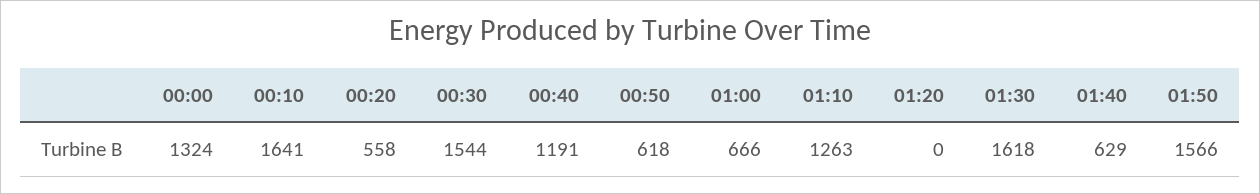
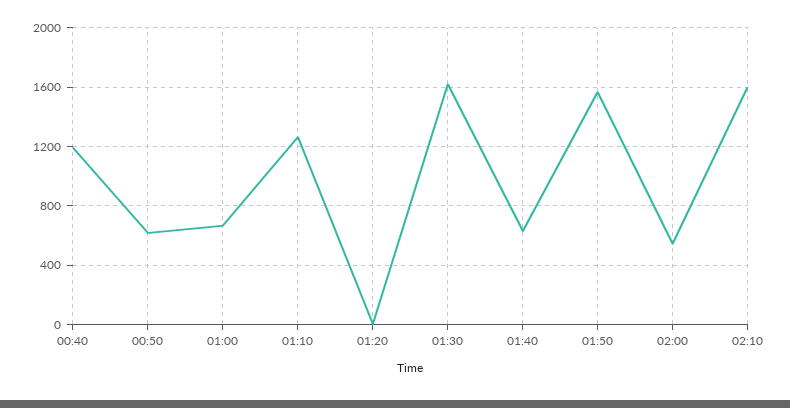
00:00: 1324 -> none
00:10: 1641 -> none
00:20: 558 -> none
00:30: 1544 -> none
02:00: none -> 550
02:10: none -> 1600

